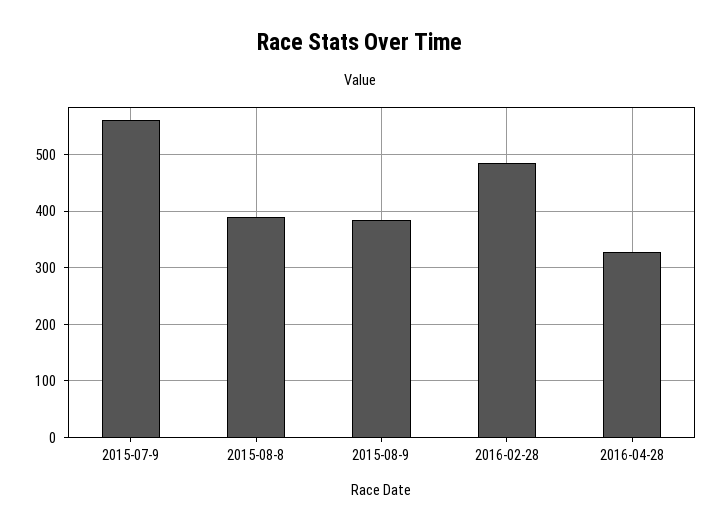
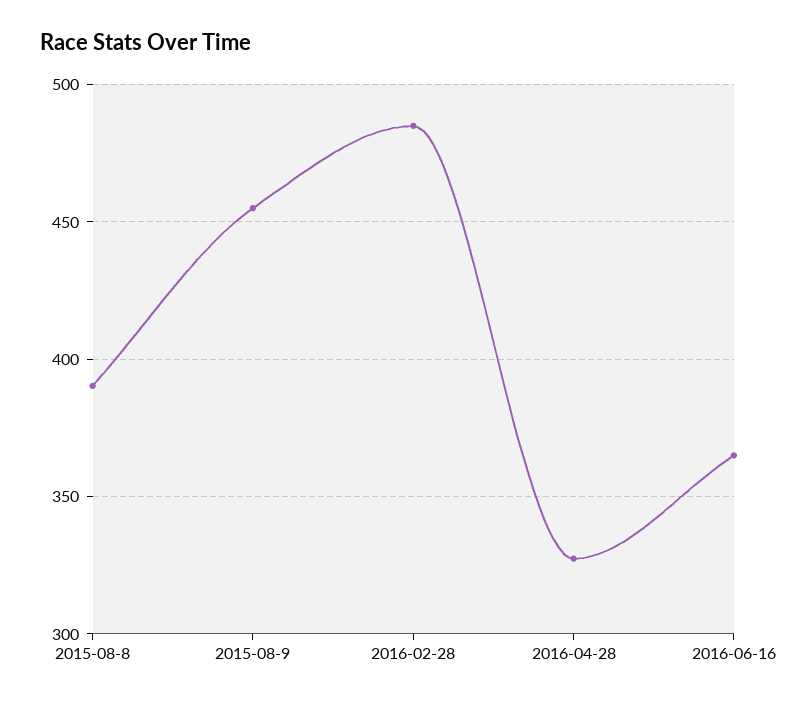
2015-07-9: 560 -> none
2015-08-9: 380 -> 455
2016-06-16: none -> 365

